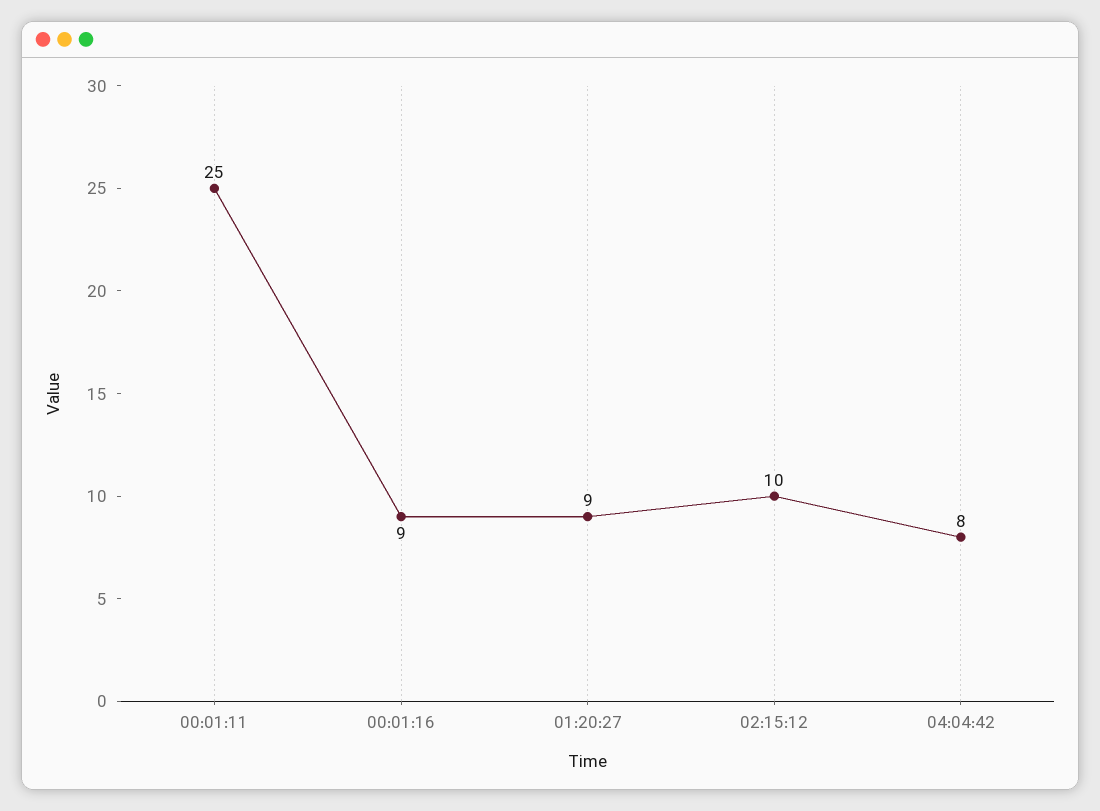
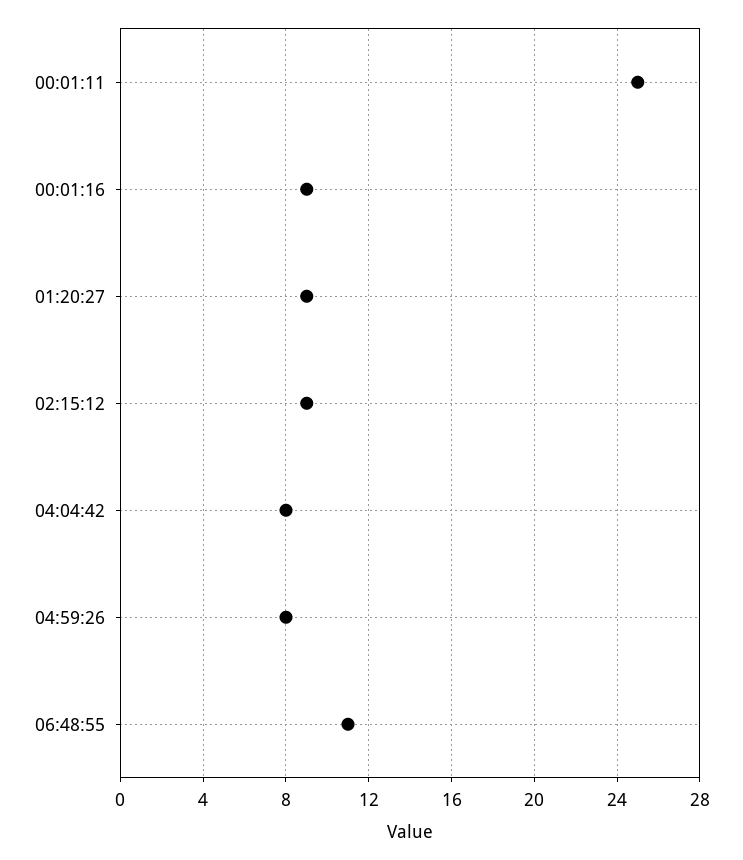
02:15:12: 10 -> 9
04:59:26: none -> 8
06:48:55: none -> 11

